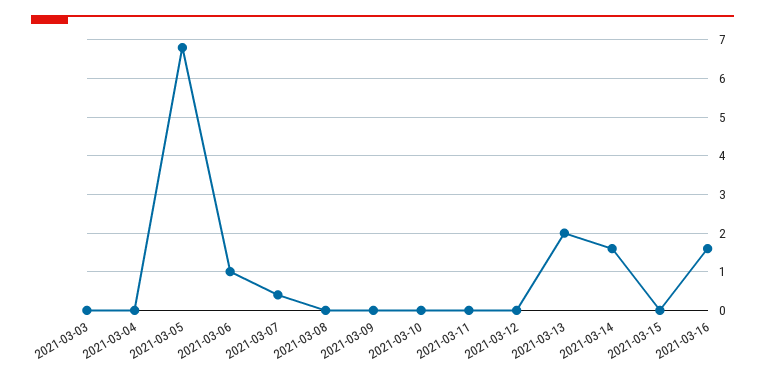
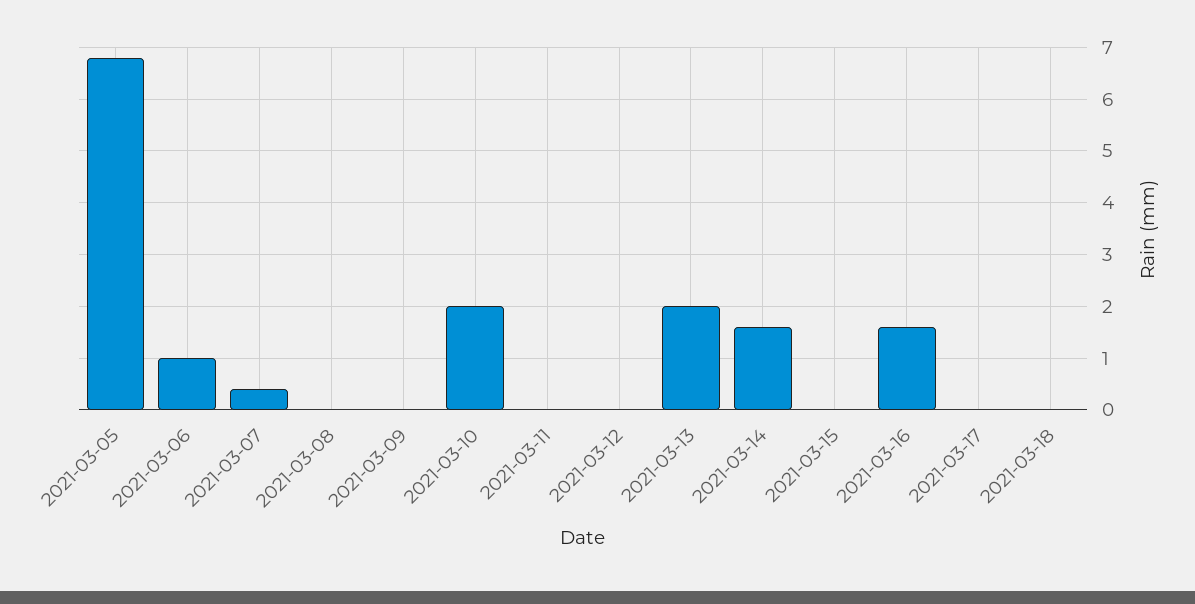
2021-03-03: 0 -> none
2021-03-04: 0 -> none
2021-03-10: 0 -> 2
2021-03-17: none -> 0
2021-03-18: none -> 0

